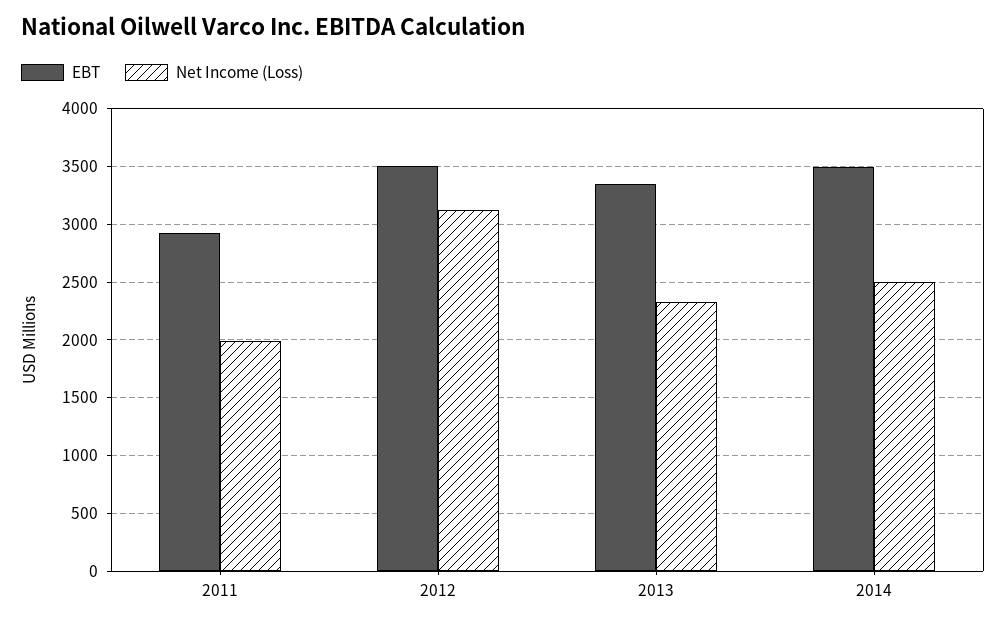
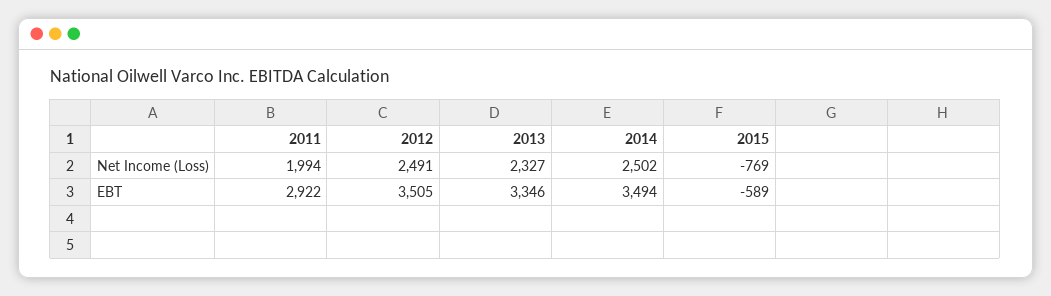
Net Income (Loss), 2012: 3100 -> 2491
Net Income (Loss), 2015: none -> -769
EBT, 2015: none -> -589

